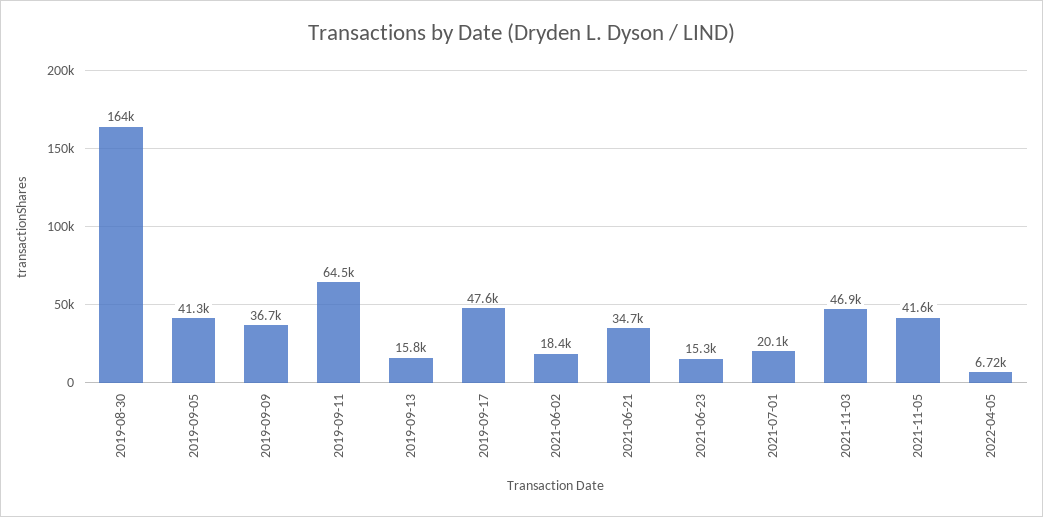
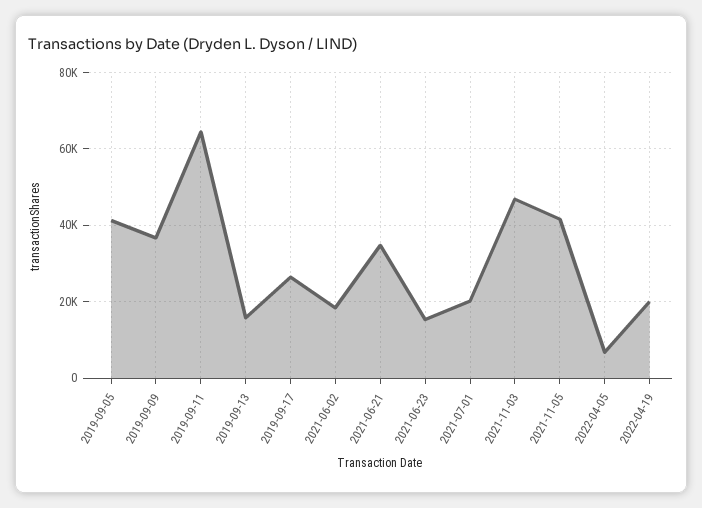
2019-08-30: 164000 -> none
2019-09-17: 47600 -> 26000
2022-04-19: none -> 20000

